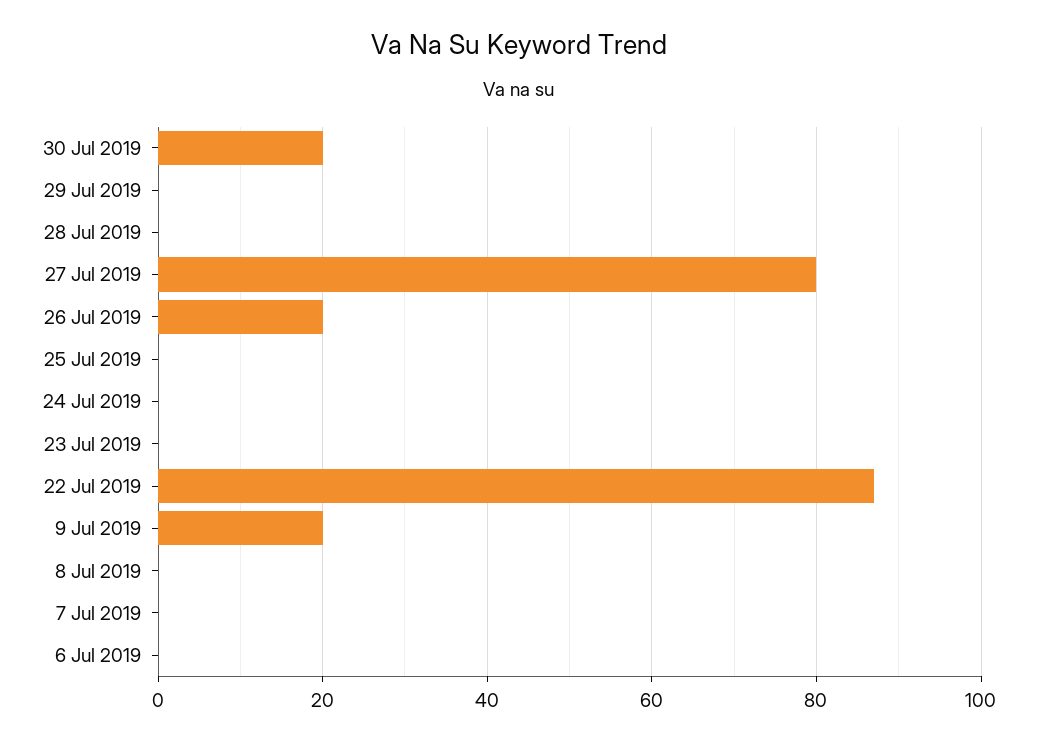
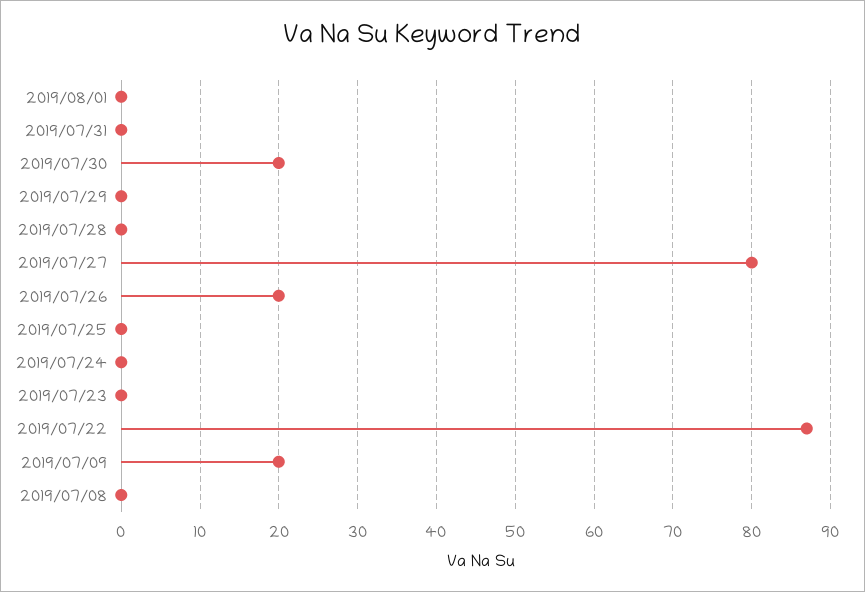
7 Jul 2019: 0 -> none
6 Jul 2019: 0 -> none
2019/08/01: none -> 0
2019/07/31: none -> 0

